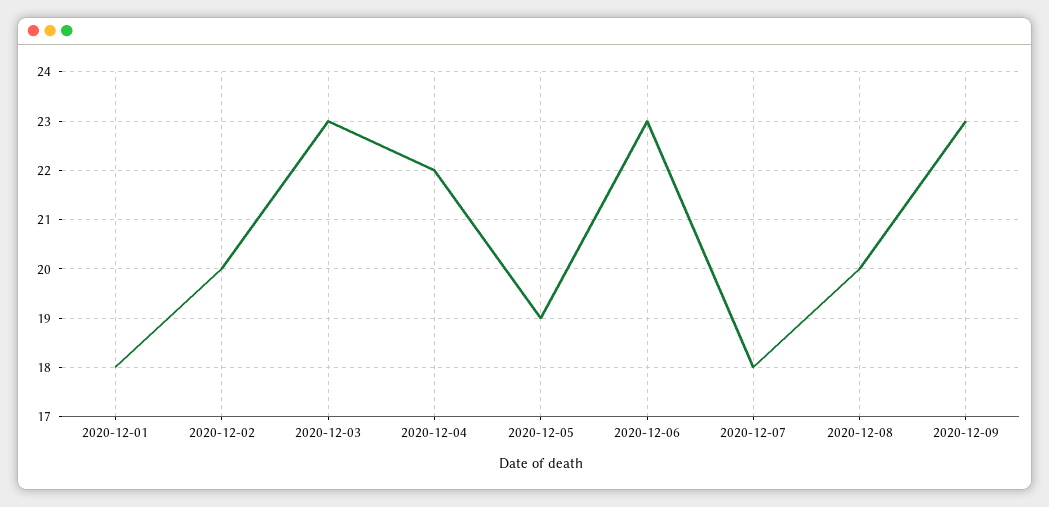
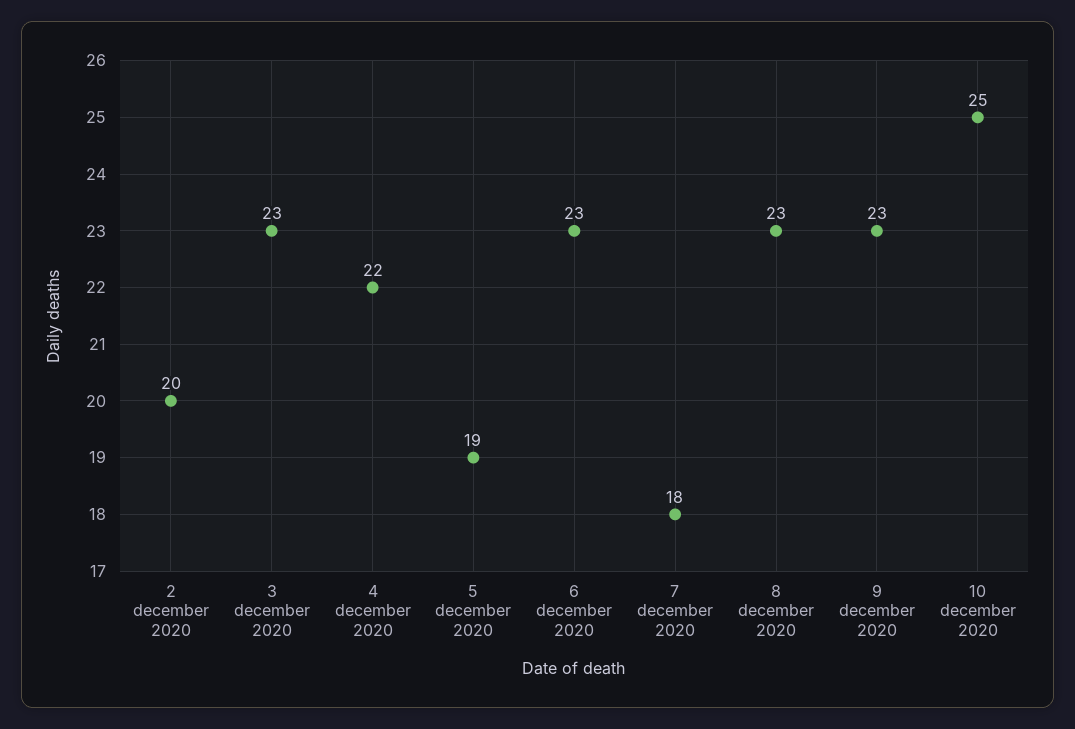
2020-12-01: 18 -> none
2020-12-08: 20 -> 23
10 december 2020: none -> 25

